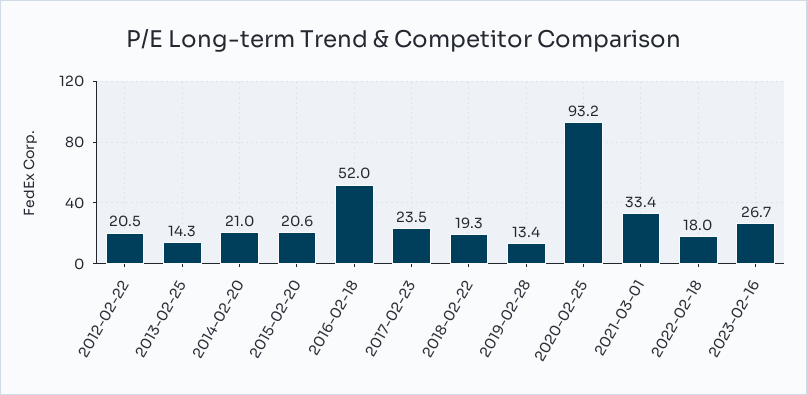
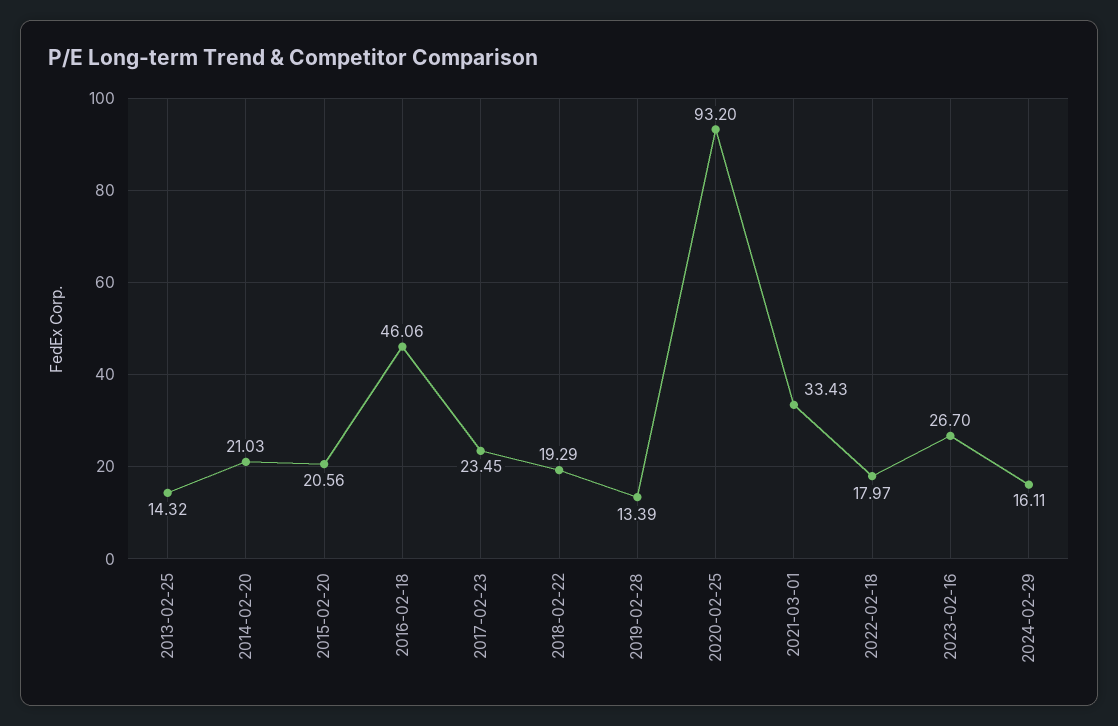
2012-02-22: 20.5 -> none
2016-02-18: 52 -> 46.06
2024-02-29: none -> 16.11

